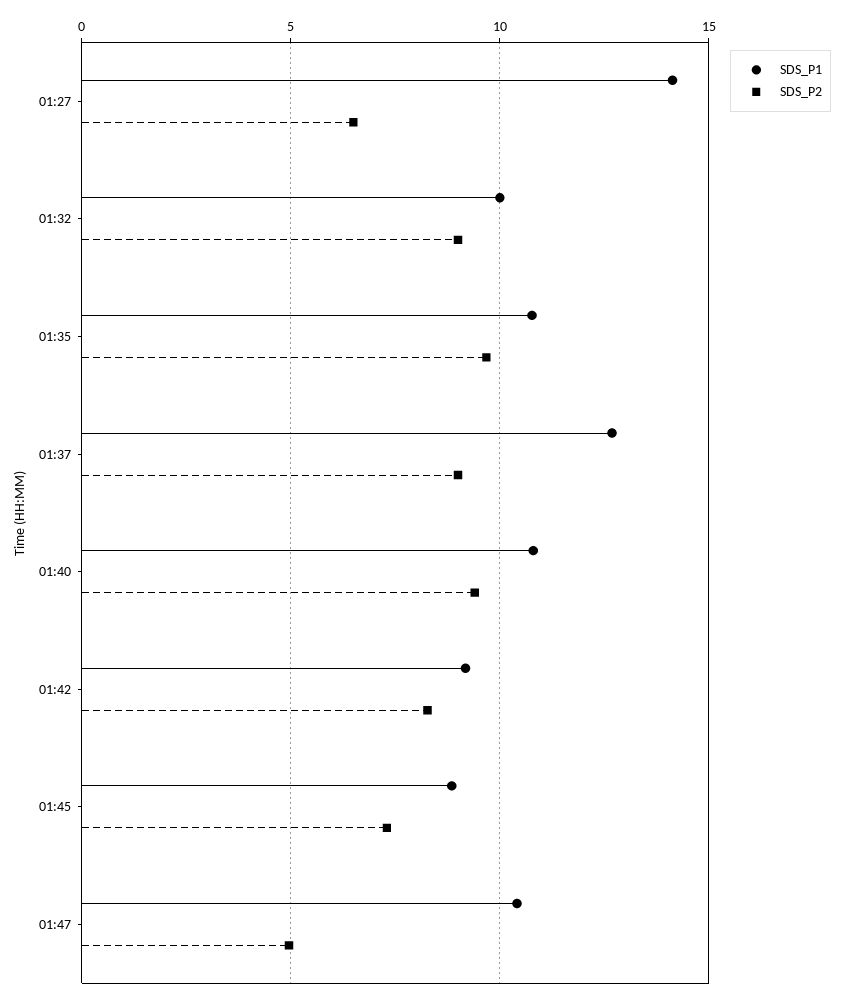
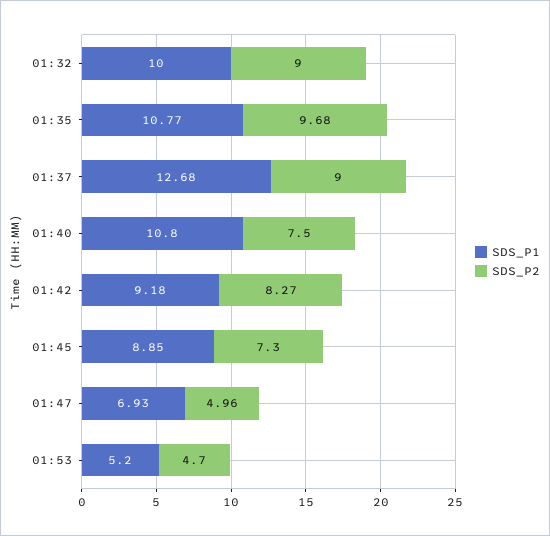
SDS_P1, 01:27: 14 -> none
SDS_P2, 01:27: 6.5 -> none
SDS_P2, 01:40: 9.5 -> 7.5
SDS_P1, 01:47: 10.5 -> 6.93
SDS_P1, 01:53: none -> 5.2
SDS_P2, 01:53: none -> 4.7

